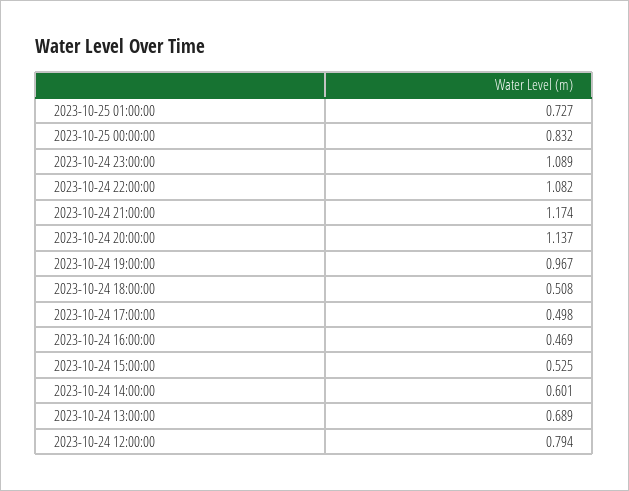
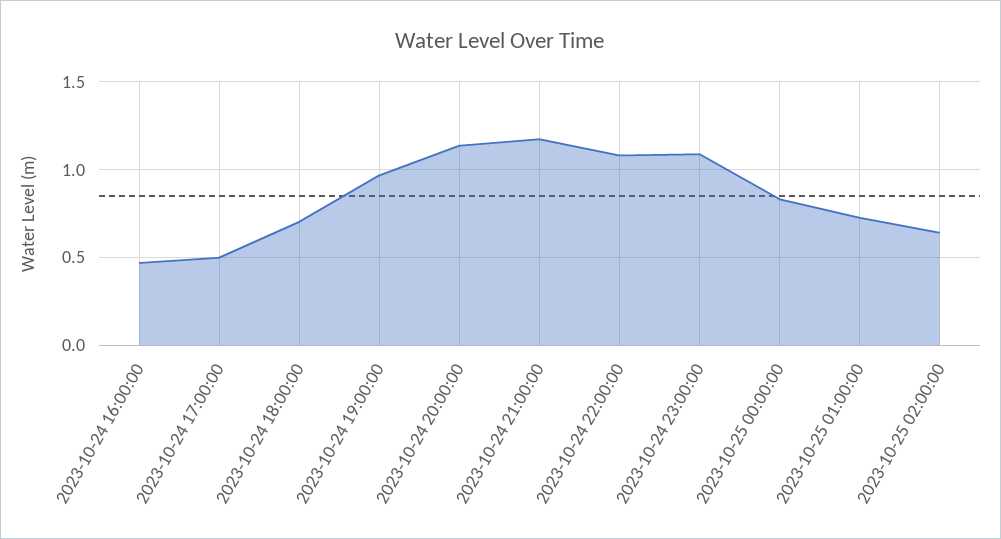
2023-10-24 18:00:00: 0.508 -> 0.7
2023-10-24 15:00:00: 0.525 -> none
2023-10-24 14:00:00: 0.601 -> none
2023-10-24 13:00:00: 0.689 -> none
2023-10-24 12:00:00: 0.794 -> none
2023-10-25 02:00:00: none -> 0.65

